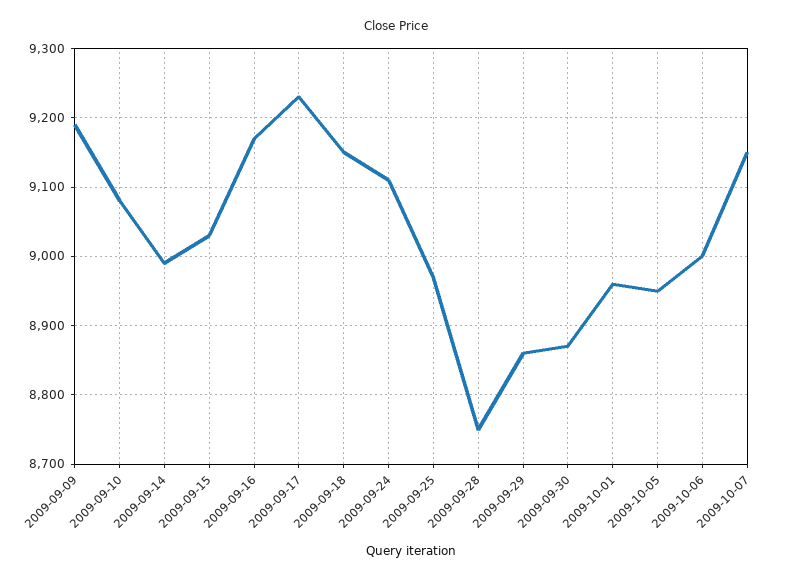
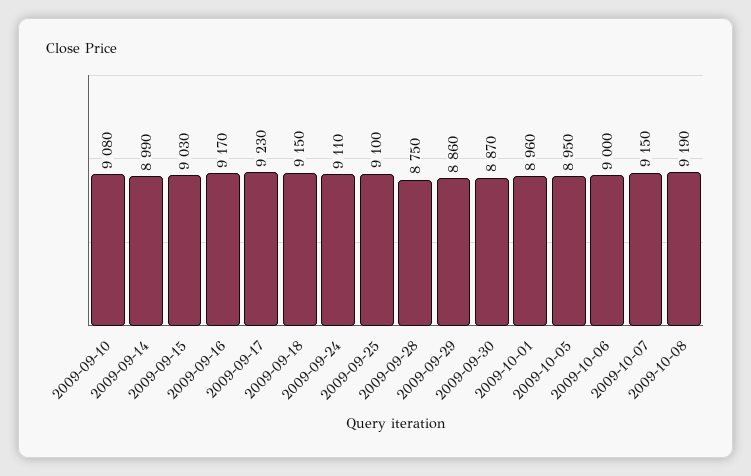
2009-09-09: 9190 -> none
2009-09-25: 8970 -> 9100
2009-10-08: none -> 9190

